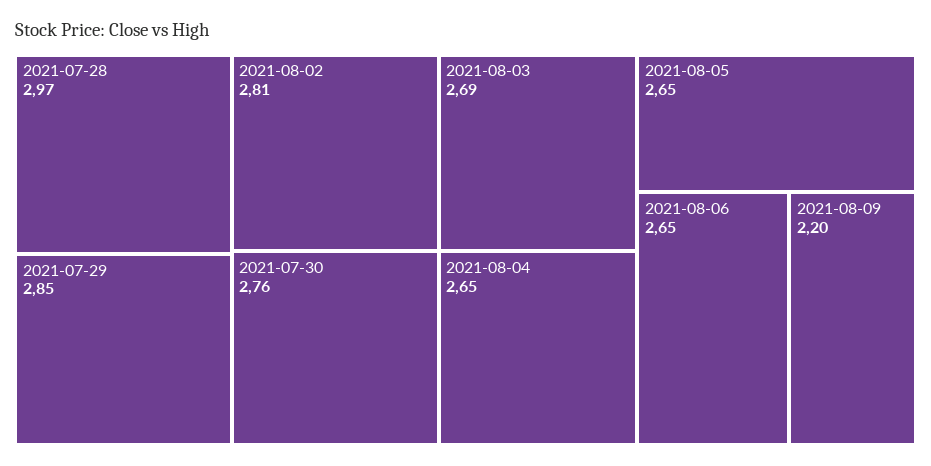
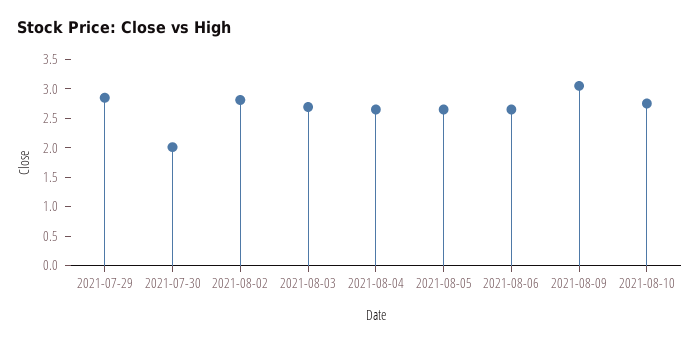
2021-07-28: 2.97 -> none
2021-07-30: 2.76 -> 2
2021-08-09: 2.2 -> 3
2021-08-10: none -> 2.75

